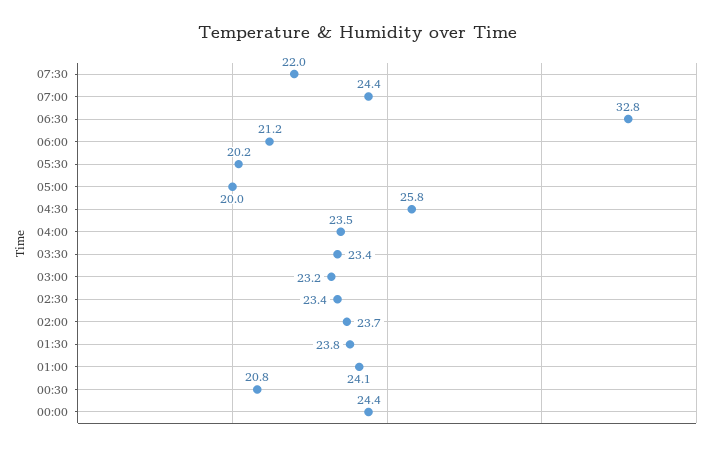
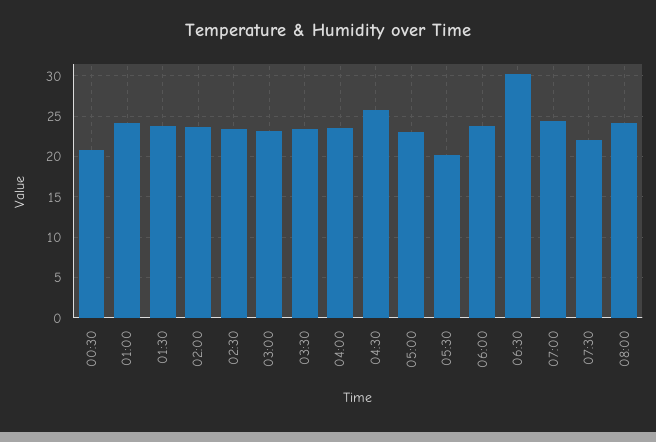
06:30: 32.8 -> 30
06:00: 21.2 -> 24
05:00: 20 -> 23
00:00: 24.4 -> none
08:00: none -> 24

